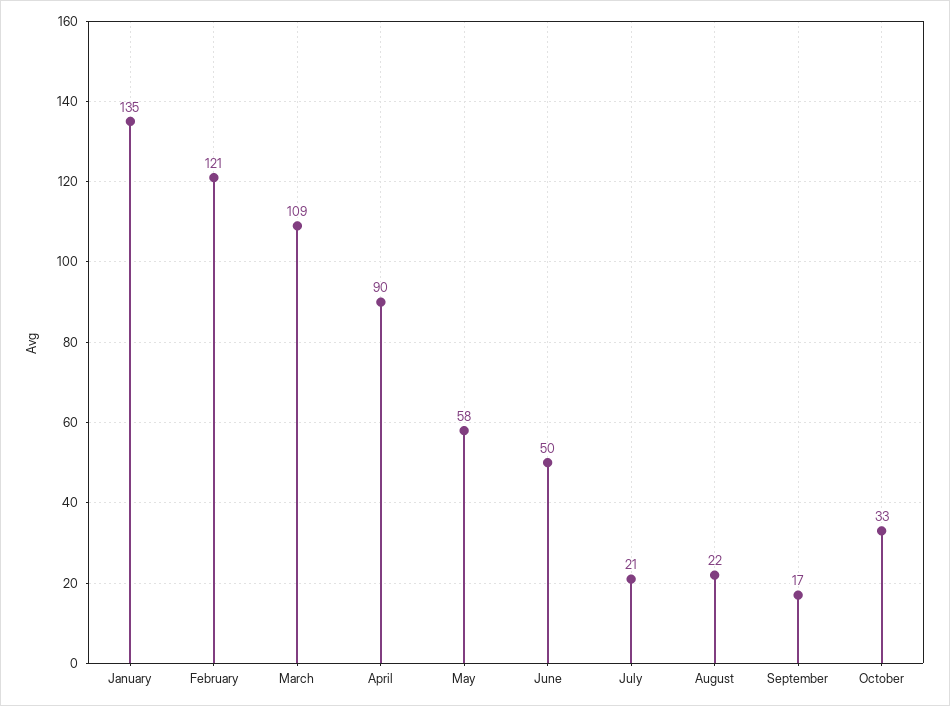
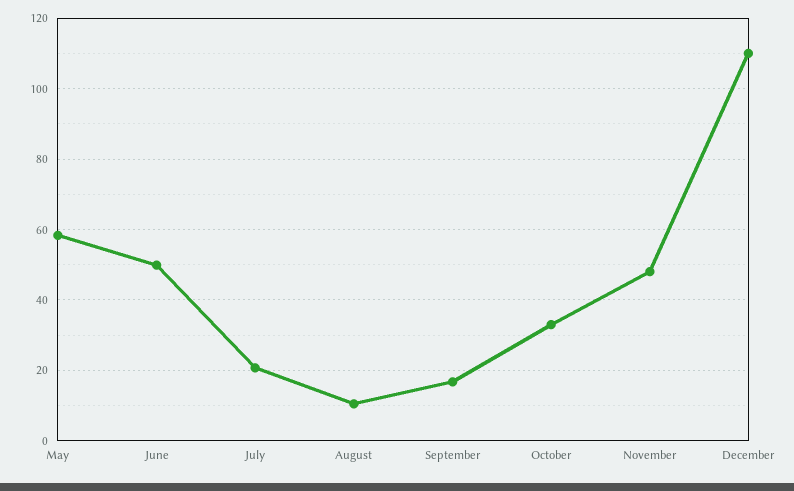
January: 135 -> none
February: 121 -> none
March: 109 -> none
April: 90 -> none
August: 22 -> 10
November: none -> 48
December: none -> 110

